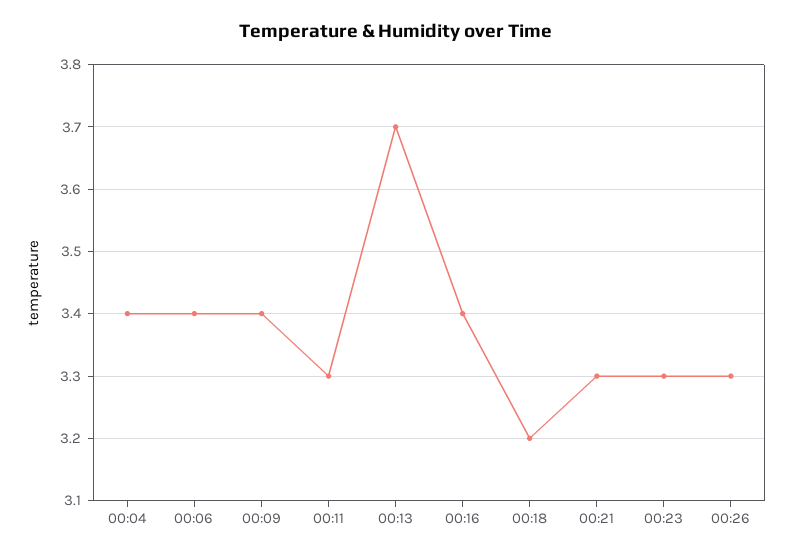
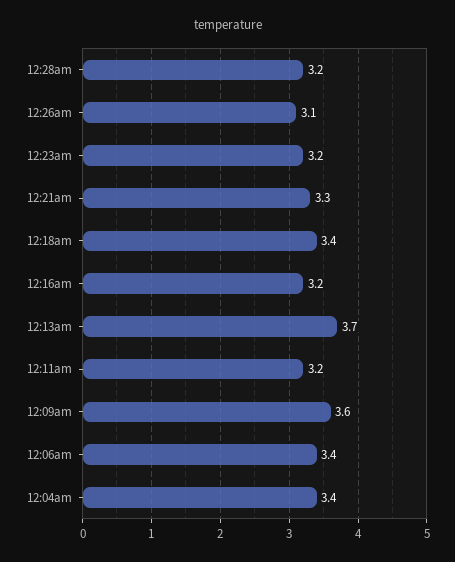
00:09: 3.4 -> 3.6
00:11: 3.3 -> 3.2
00:16: 3.4 -> 3.2
00:18: 3.2 -> 3.4
00:23: 3.3 -> 3.2
00:26: 3.3 -> 3.1
12:28am: none -> 3.2

